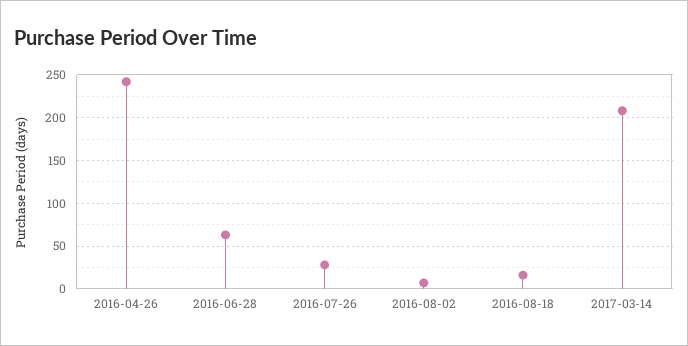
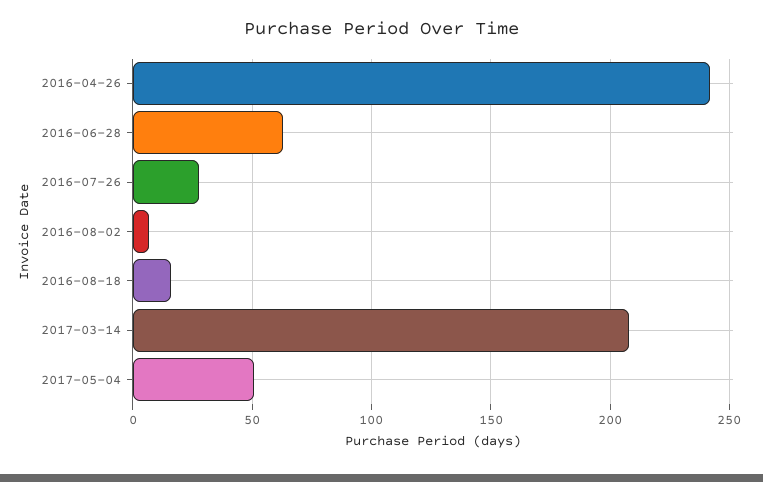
2017-05-04: none -> 50

